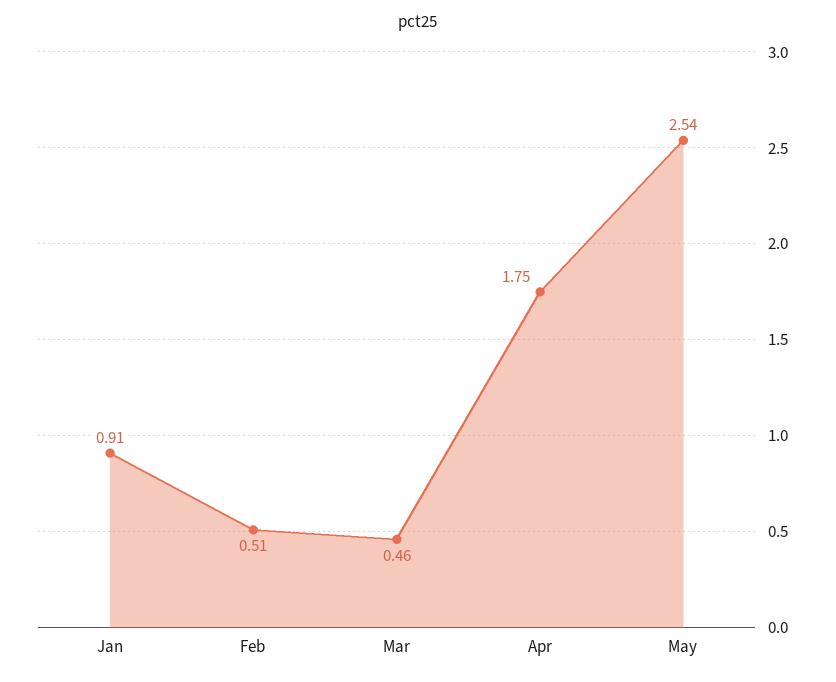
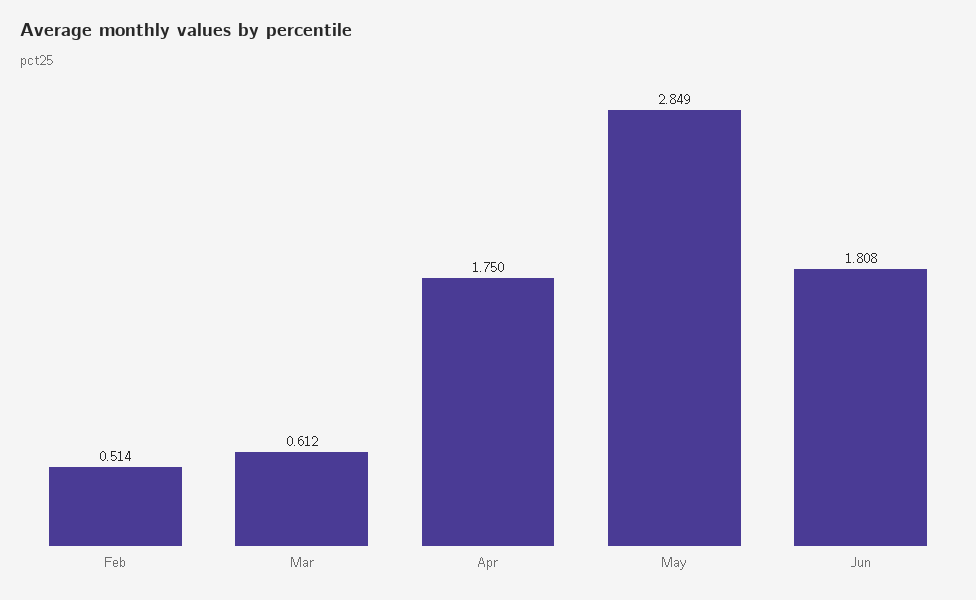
Jan: 0.91 -> none
Mar: 0.46 -> 0.612
May: 2.54 -> 2.849
Jun: none -> 1.808

